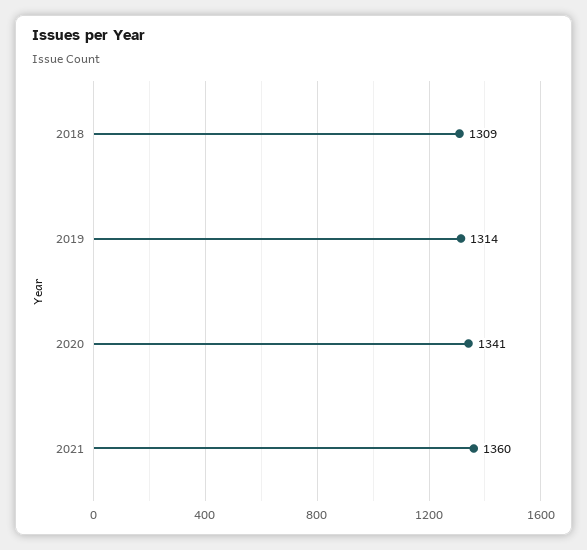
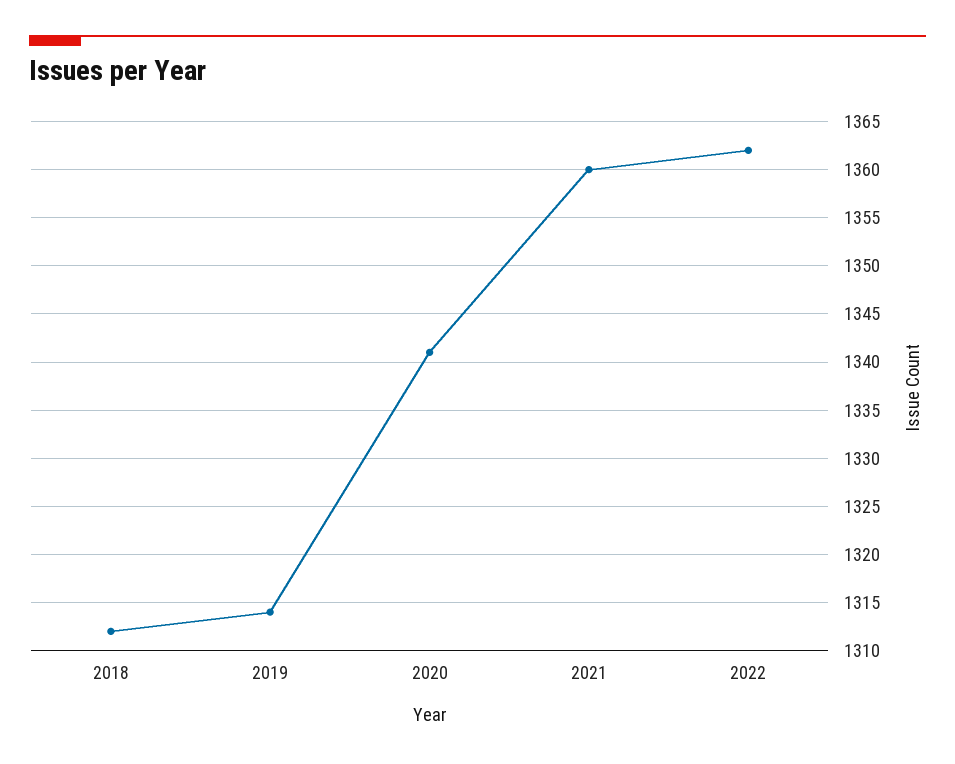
2018: 1309 -> 1312
2022: none -> 1362

